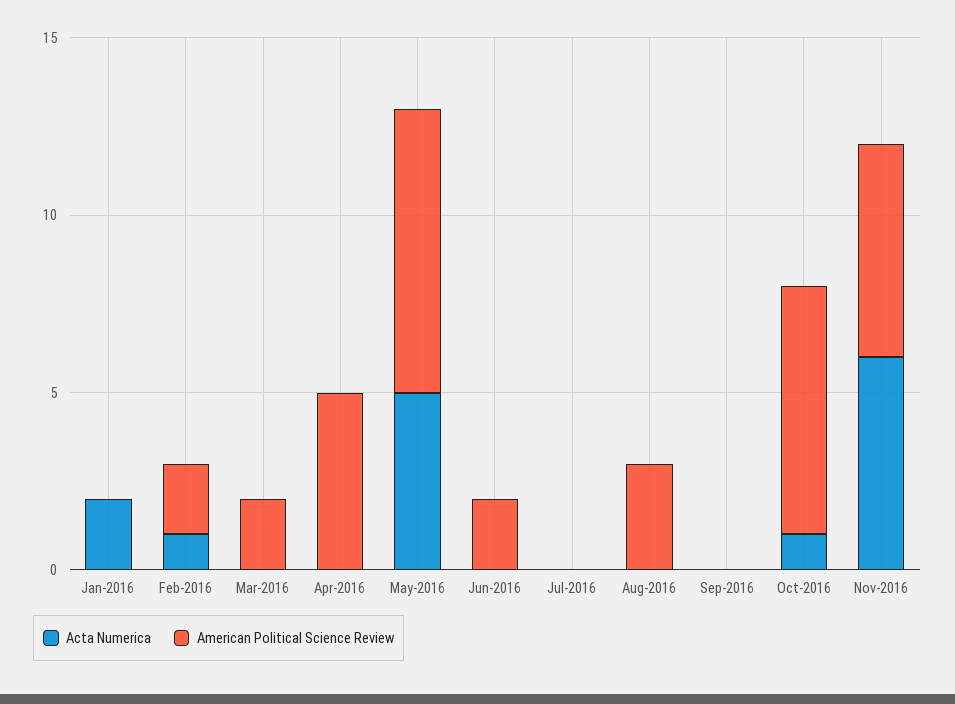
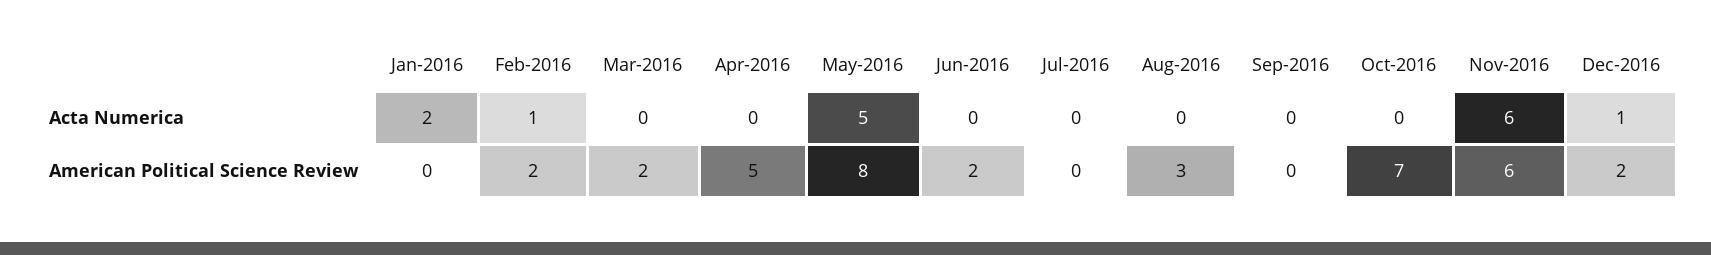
Acta Numerica, Oct-2016: 1 -> 0
Acta Numerica, Dec-2016: none -> 1
American Political Science Review, Dec-2016: none -> 2

